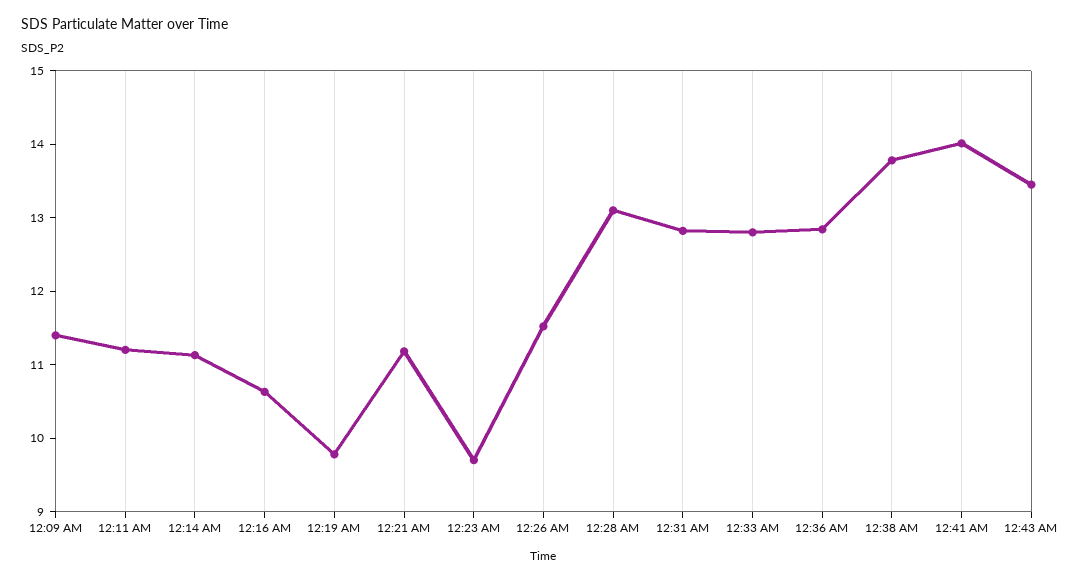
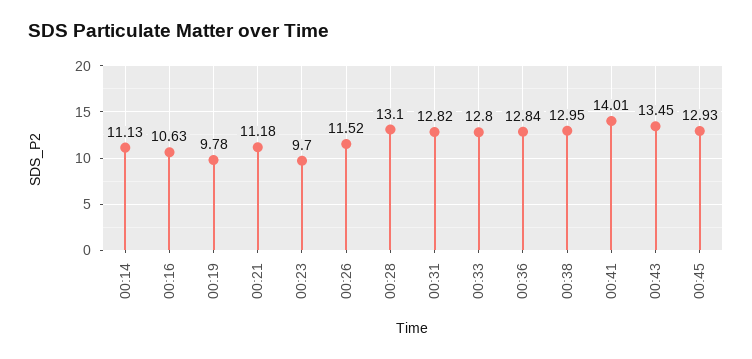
12:09 AM: 11.4 -> none
12:11 AM: 11.2 -> none
12:38 AM: 13.8 -> 12.95
00:45: none -> 12.93

